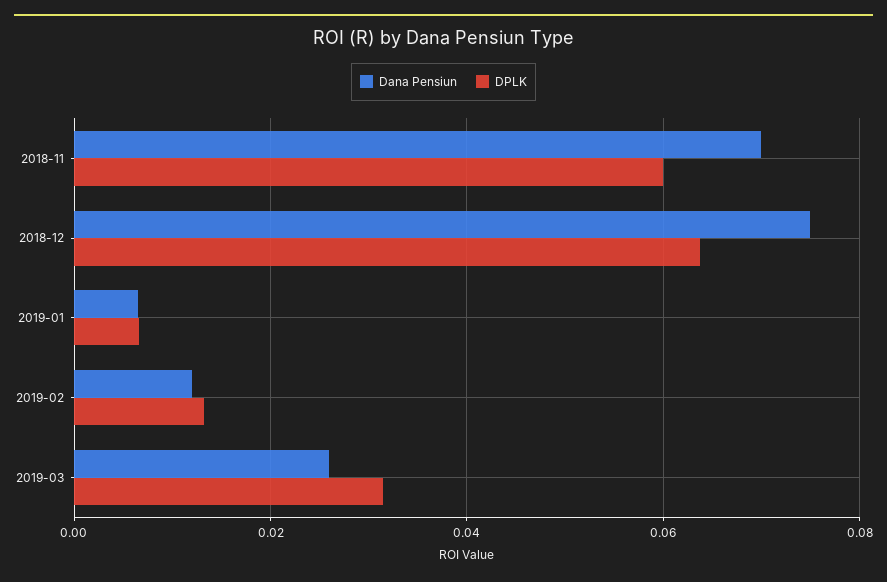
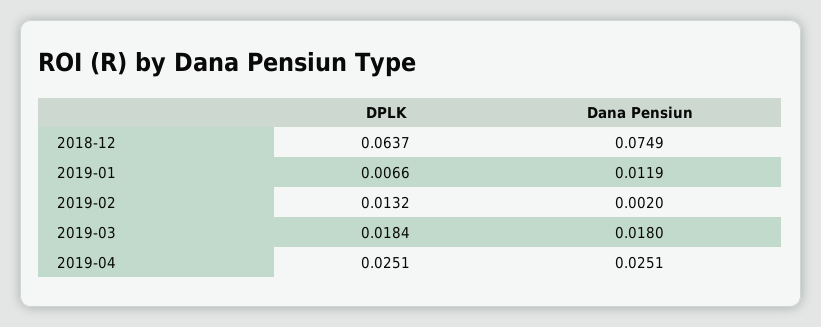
Dana Pensiun, 2018-11: 0.07 -> none
DPLK, 2018-11: 0.06 -> none
Dana Pensiun, 2019-01: 0.006 -> 0.0119
Dana Pensiun, 2019-02: 0.012 -> 0.002
Dana Pensiun, 2019-03: 0.026 -> 0.018
DPLK, 2019-03: 0.032 -> 0.0184
DPLK, 2019-04: none -> 0.0251
Dana Pensiun, 2019-04: none -> 0.0251

